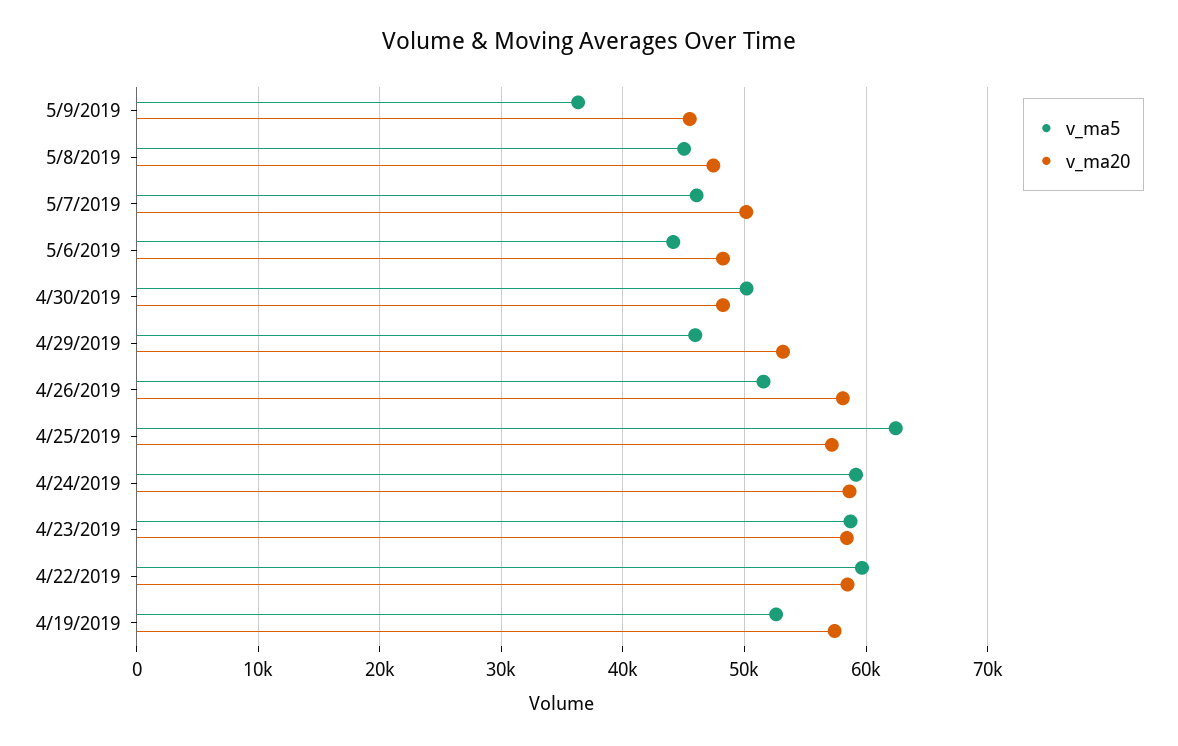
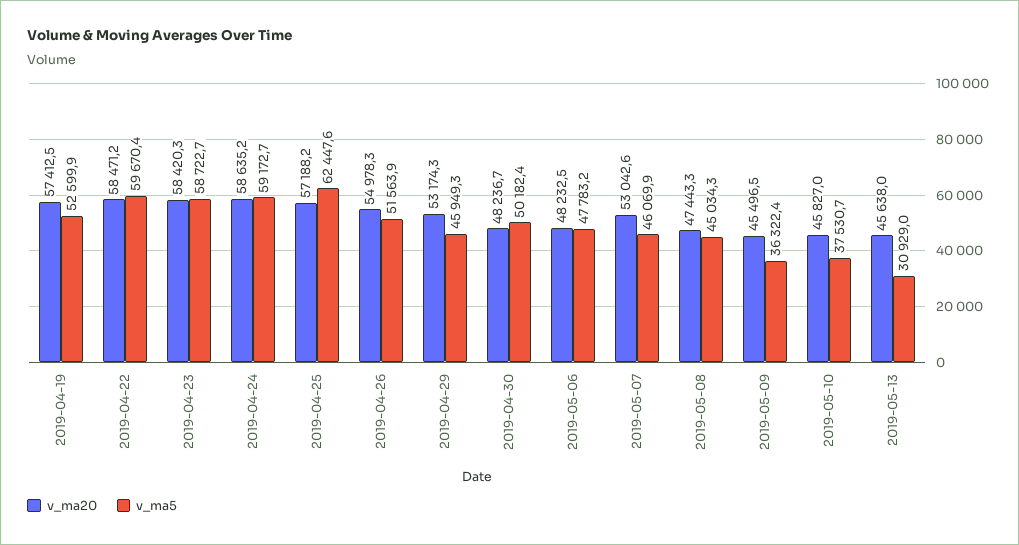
v_ma20, 5/7/2019: 50000 -> 53042.6
v_ma5, 5/6/2019: 44000 -> 47783.2
v_ma20, 4/26/2019: 58000 -> 54978.3
v_ma20, 2019-05-10: none -> 45827
v_ma5, 2019-05-10: none -> 37530.7
v_ma20, 2019-05-13: none -> 45638
v_ma5, 2019-05-13: none -> 30929

